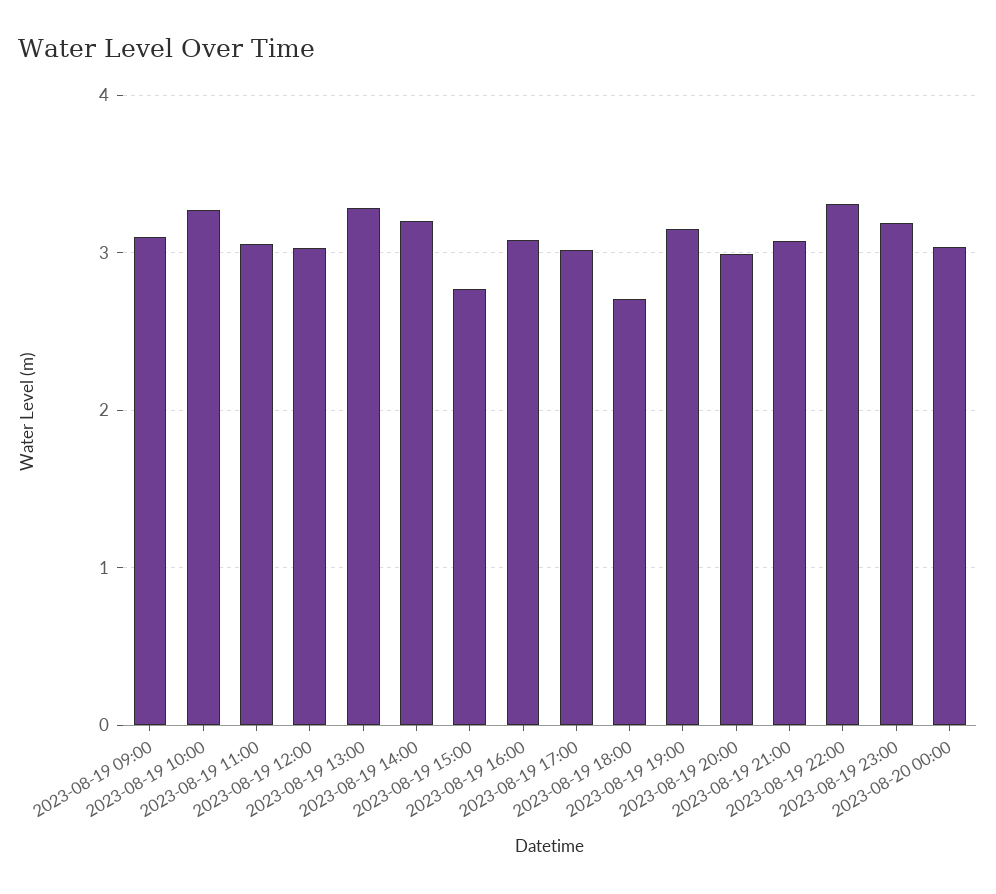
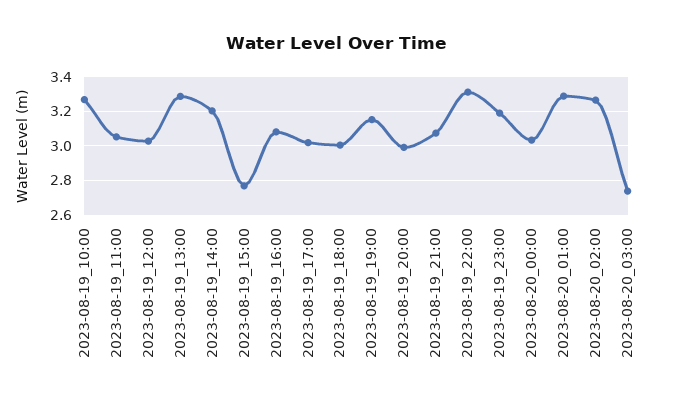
2023-08-19 09:00: 3.1 -> none
2023-08-19 18:00: 2.7 -> 3
2023-08-20_01:00: none -> 3.3
2023-08-20_02:00: none -> 3.25
2023-08-20_03:00: none -> 2.75

